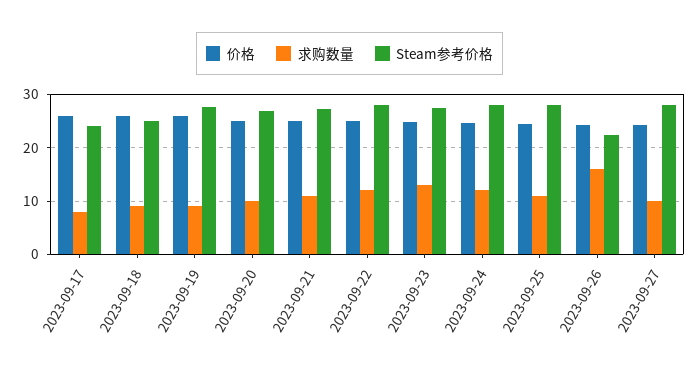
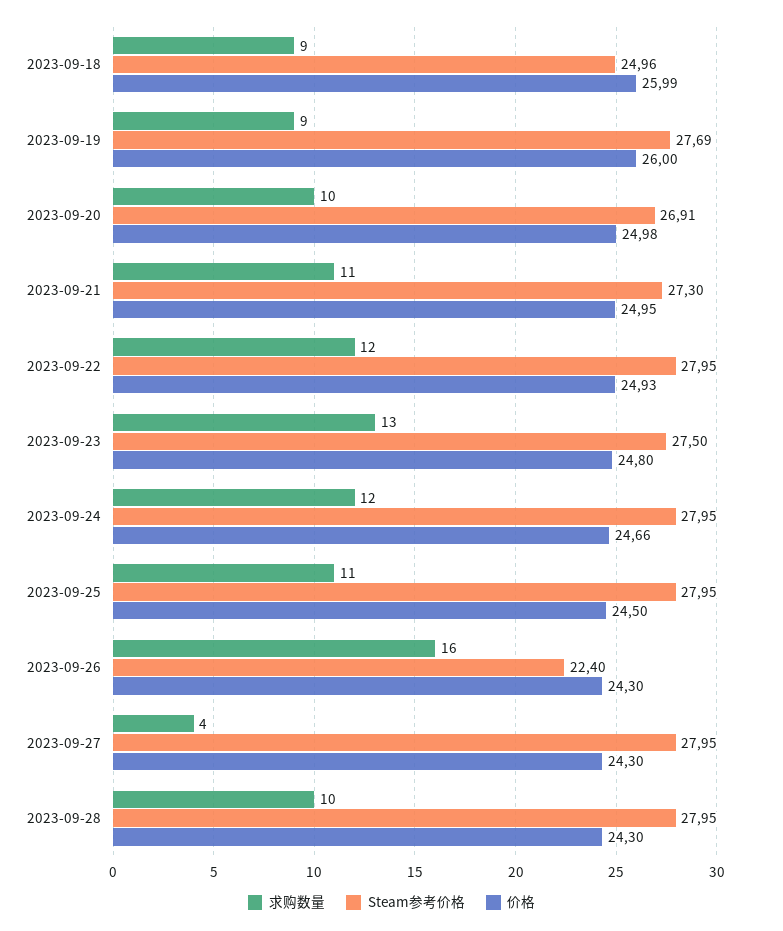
价格, 2023-09-17: 26 -> none
求购数量, 2023-09-17: 8 -> none
Steam参考价格, 2023-09-17: 24 -> none
求购数量, 2023-09-27: 10 -> 4
求购数量, 2023-09-28: none -> 10
Steam参考价格, 2023-09-28: none -> 27.95
价格, 2023-09-28: none -> 24.3

